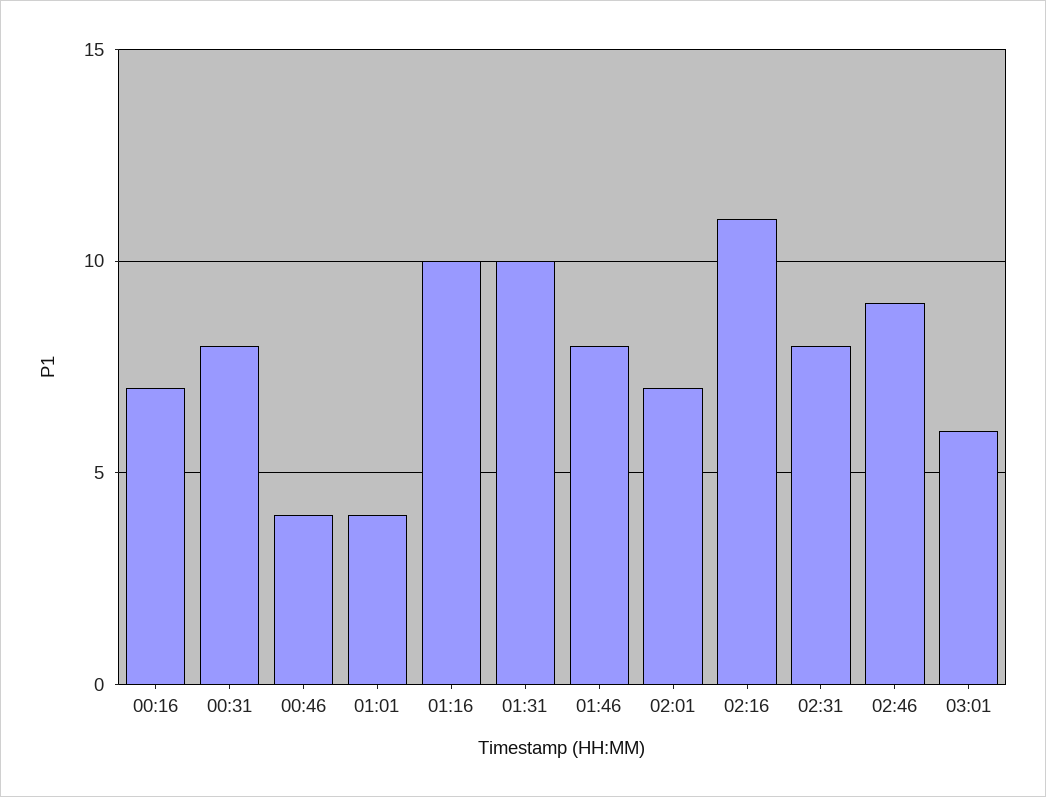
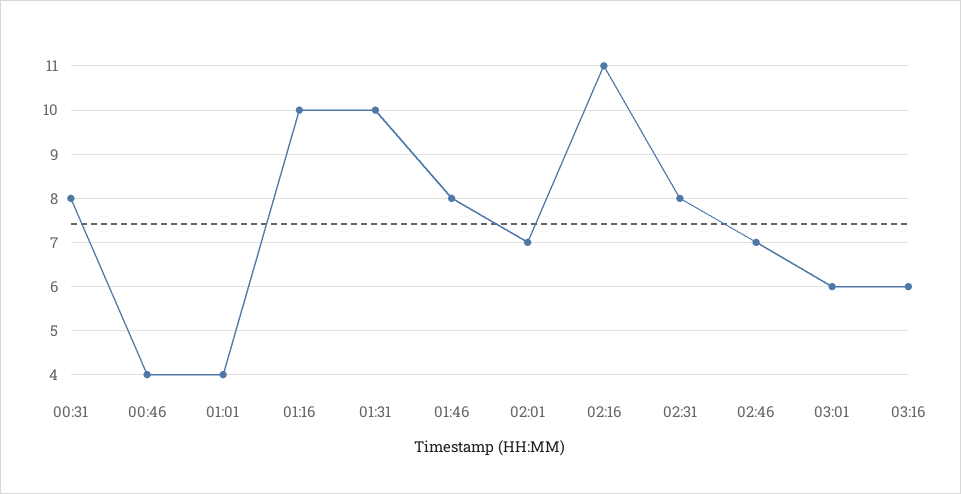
00:16: 7 -> none
02:46: 9 -> 7
03:16: none -> 6

